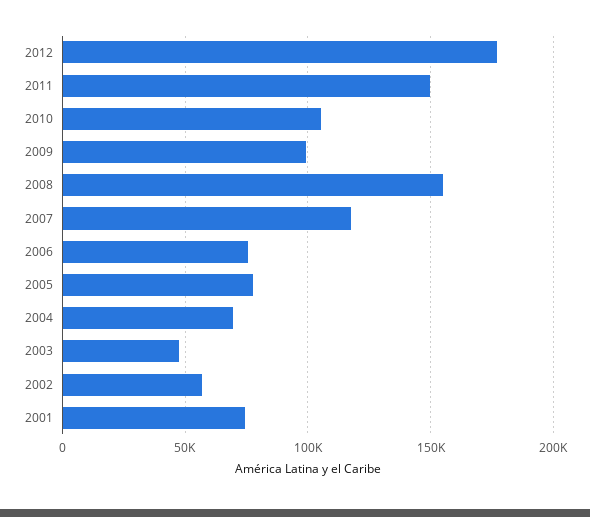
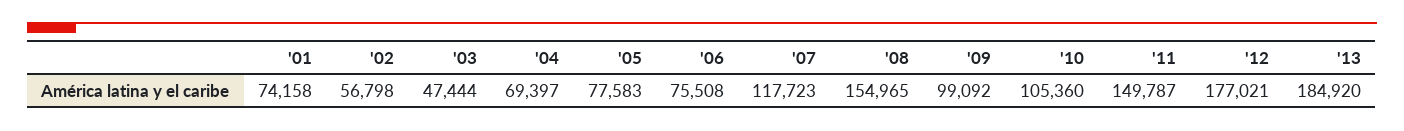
'13: none -> 184920

